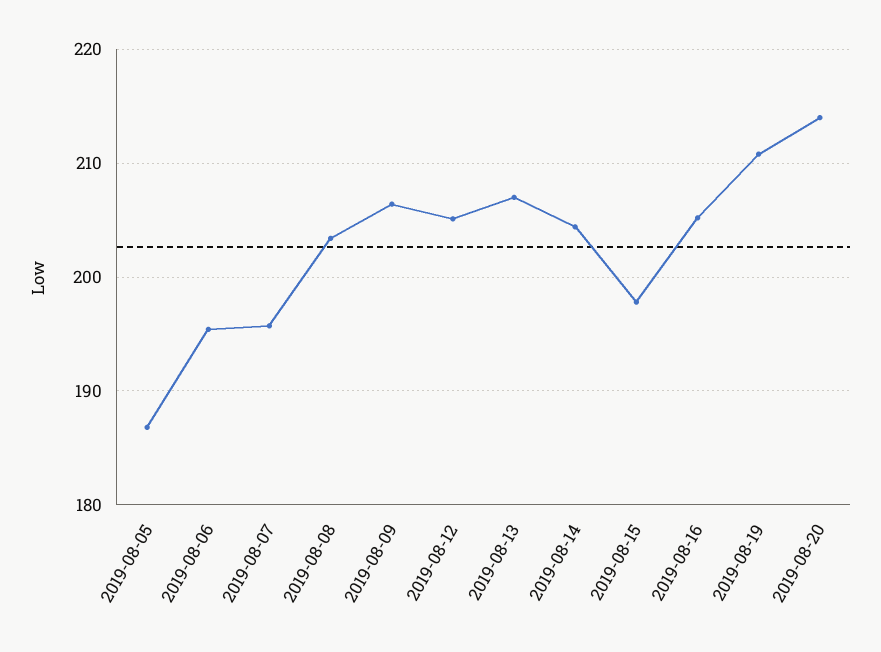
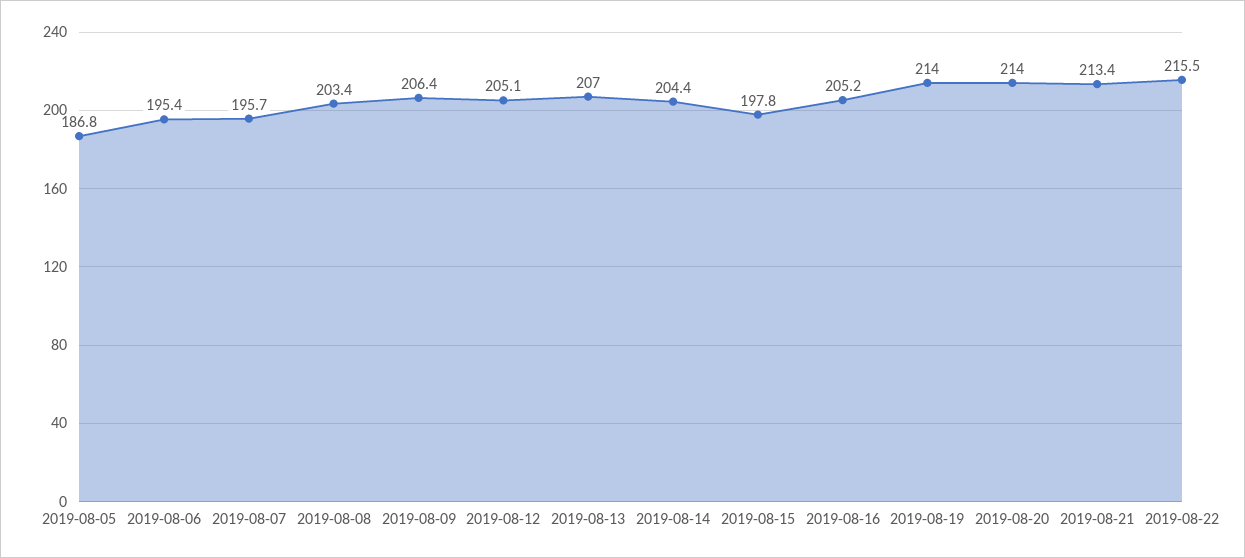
2019-08-19: 211 -> 214
2019-08-21: none -> 213.4
2019-08-22: none -> 215.5

